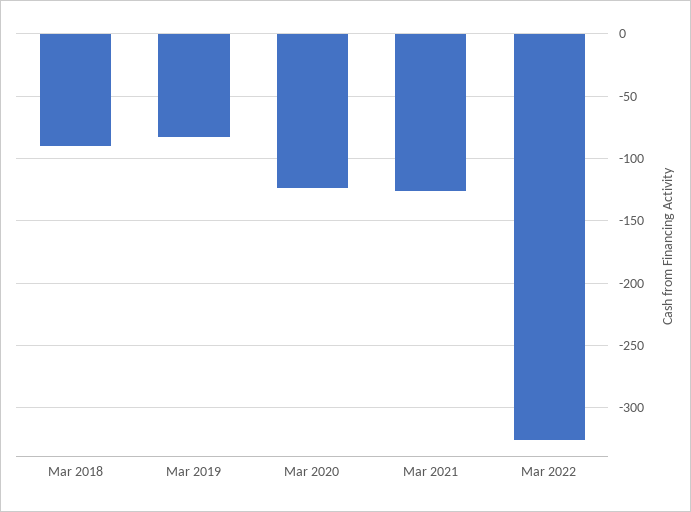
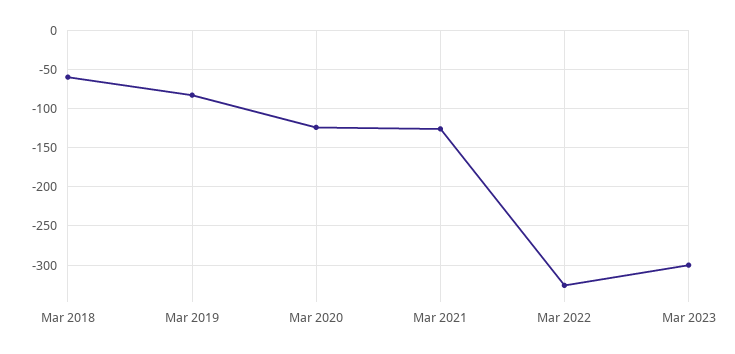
Mar 2018: -90 -> -60
Mar 2023: none -> -300

